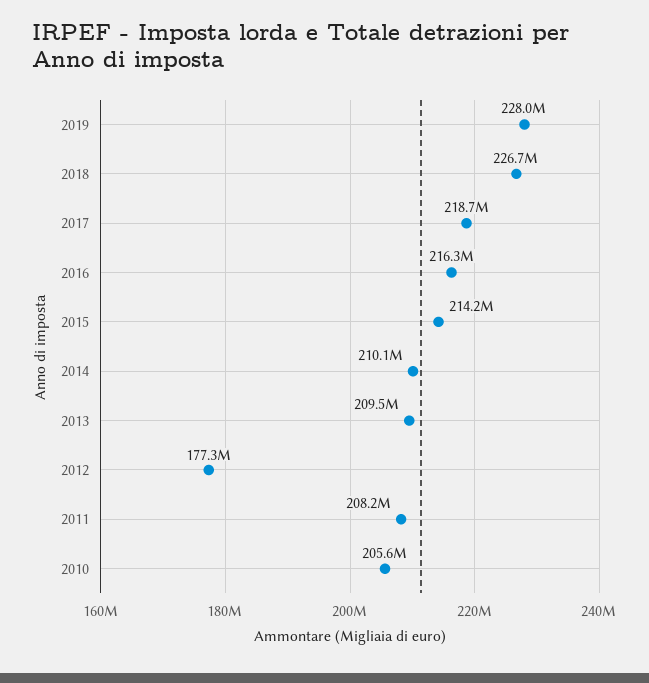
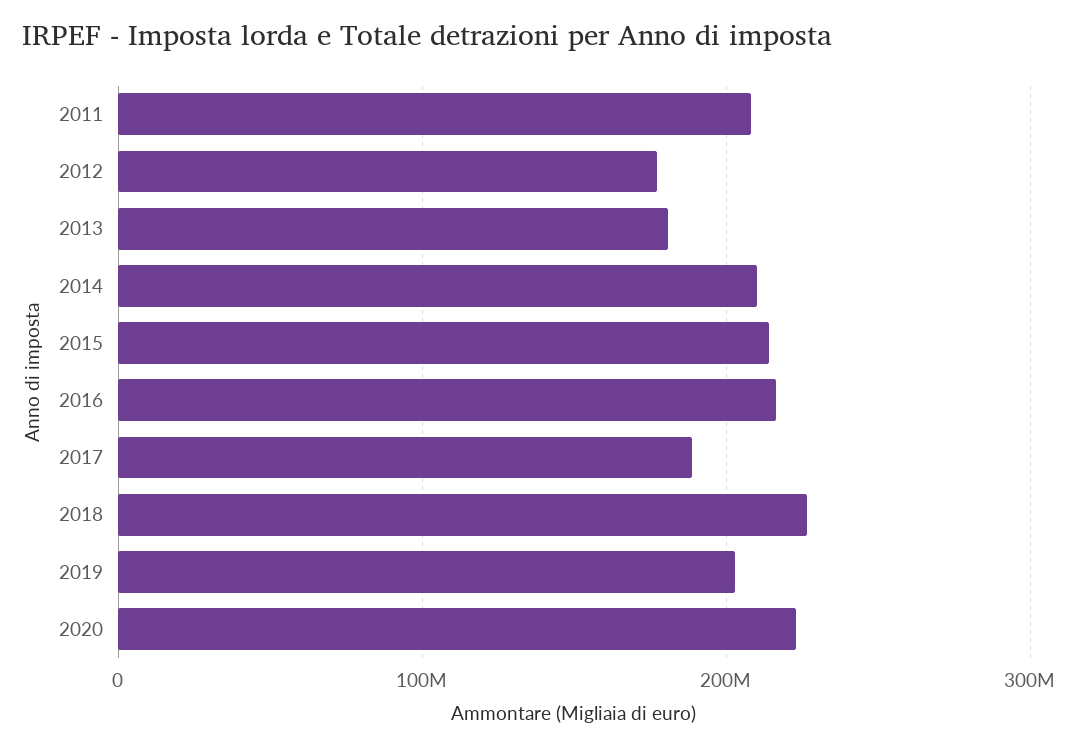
2019: 228000000 -> 200000000
2017: 218700000 -> 190000000
2013: 209500000 -> 180000000
2010: 205600000 -> none
2020: none -> 220000000

